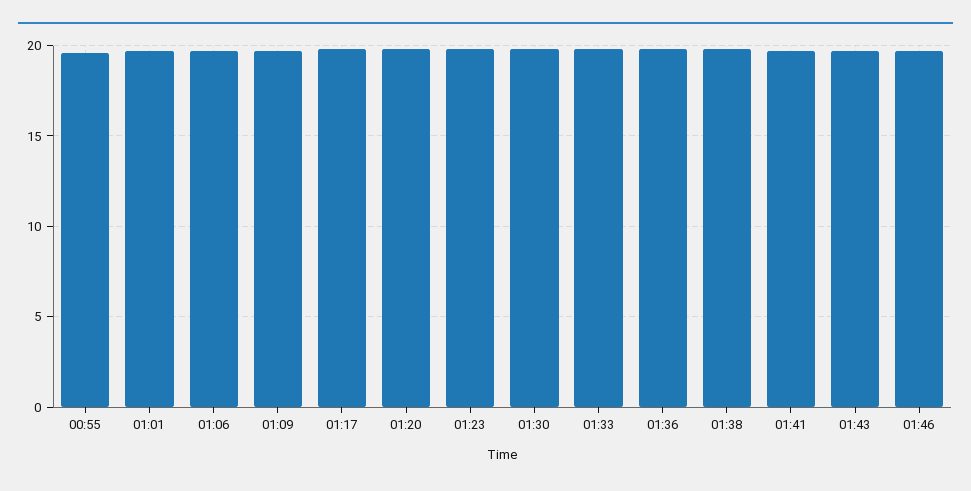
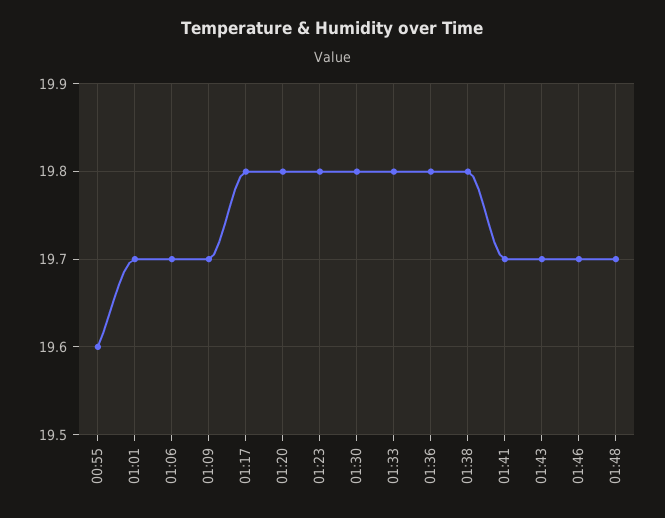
01:48: none -> 19.7

